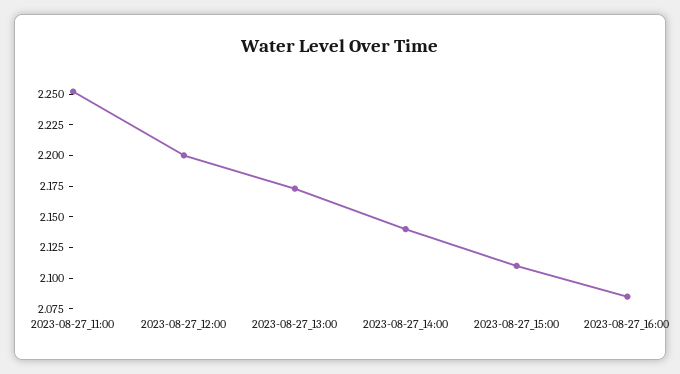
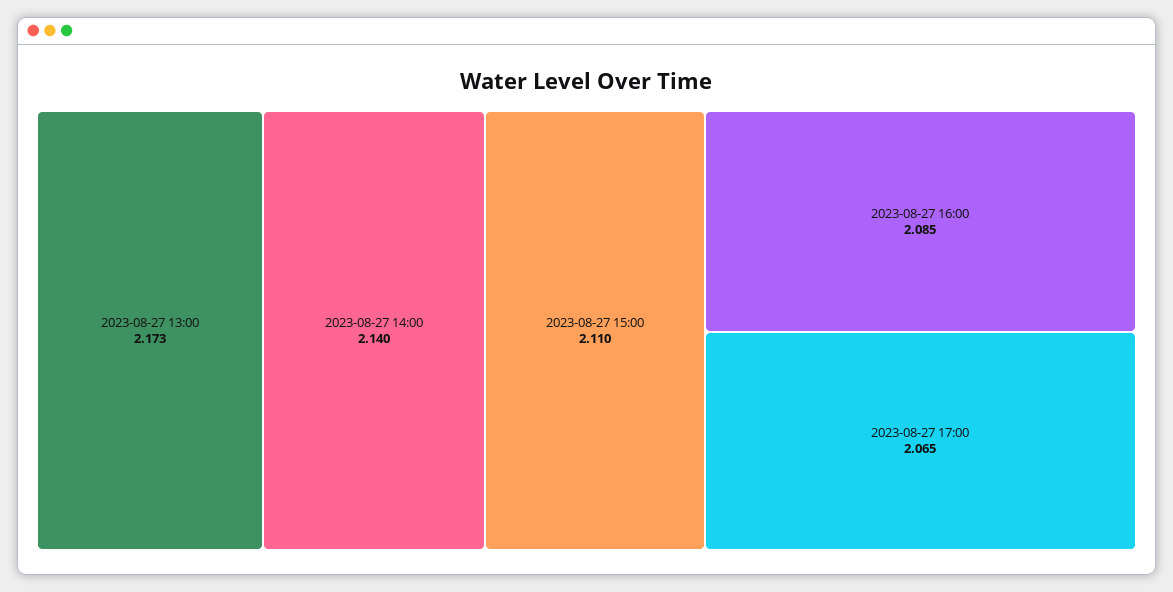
2023-08-27_11:00: 2.25 -> none
2023-08-27_12:00: 2.2 -> none
2023-08-27 17:00: none -> 2.065

